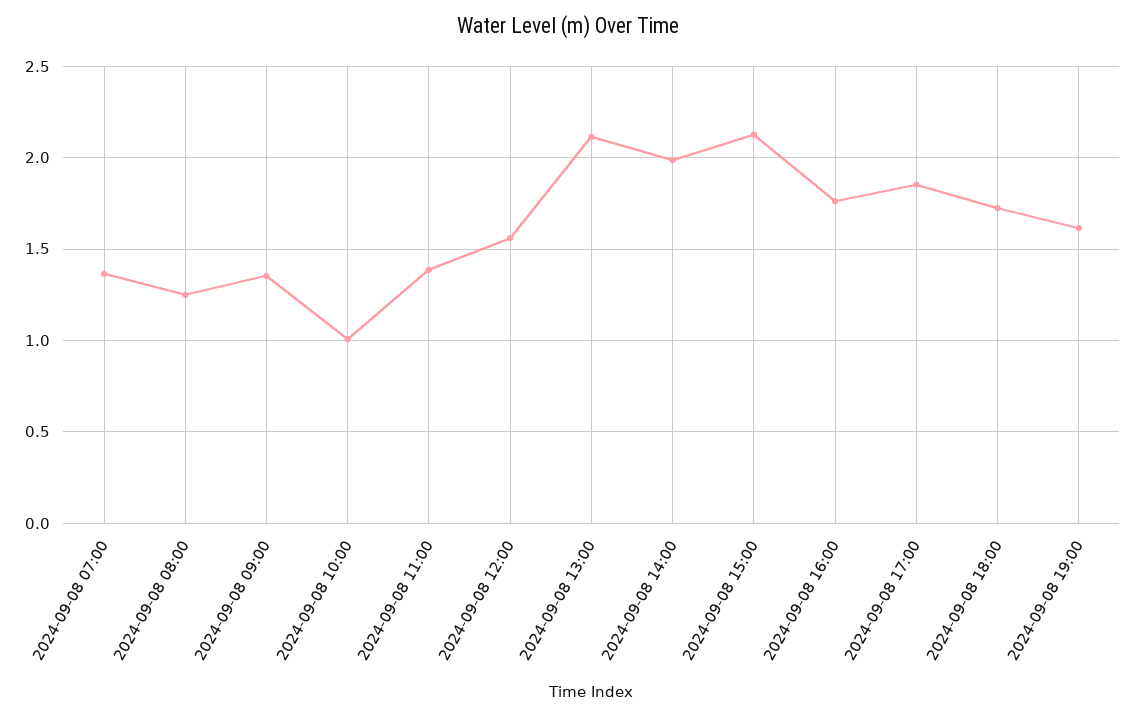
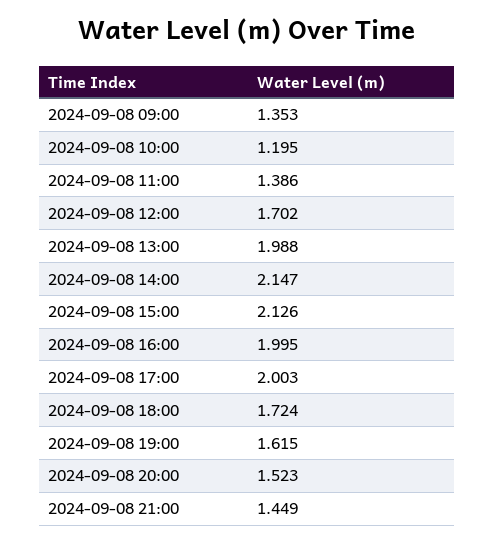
2024-09-08 07:00: 1.35 -> none
2024-09-08 08:00: 1.25 -> none
2024-09-08 10:00: 1 -> 1.195
2024-09-08 12:00: 1.55 -> 1.702
2024-09-08 13:00: 2.1 -> 1.988
2024-09-08 14:00: 2 -> 2.147
2024-09-08 16:00: 1.75 -> 1.995
2024-09-08 17:00: 1.85 -> 2.003
2024-09-08 20:00: none -> 1.523
2024-09-08 21:00: none -> 1.449

